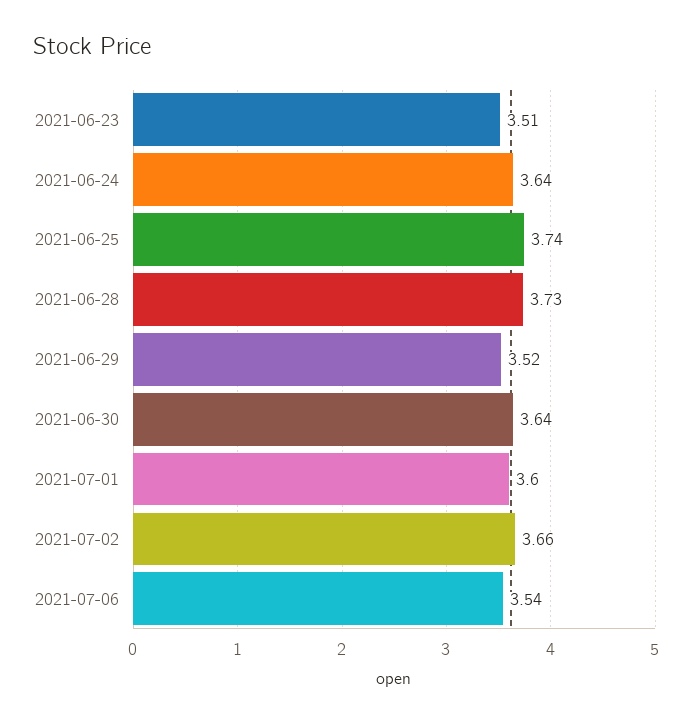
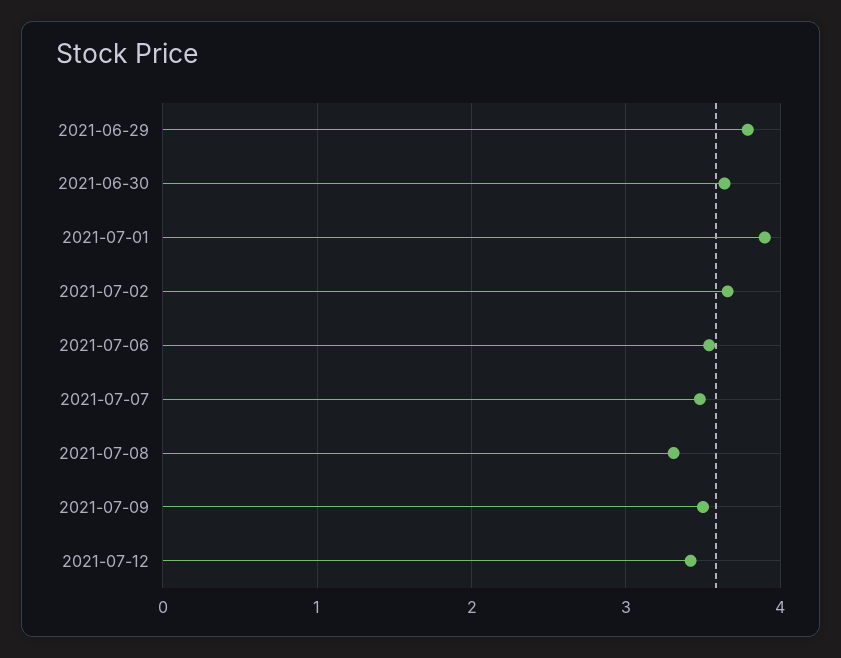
2021-06-23: 3.51 -> none
2021-06-24: 3.64 -> none
2021-06-25: 3.74 -> none
2021-06-28: 3.73 -> none
2021-06-29: 3.52 -> 3.8
2021-07-01: 3.6 -> 3.9
2021-07-07: none -> 3.5
2021-07-08: none -> 3.3
2021-07-09: none -> 3.5
2021-07-12: none -> 3.4

